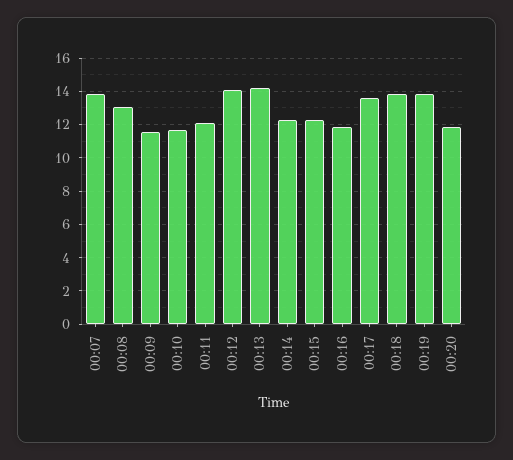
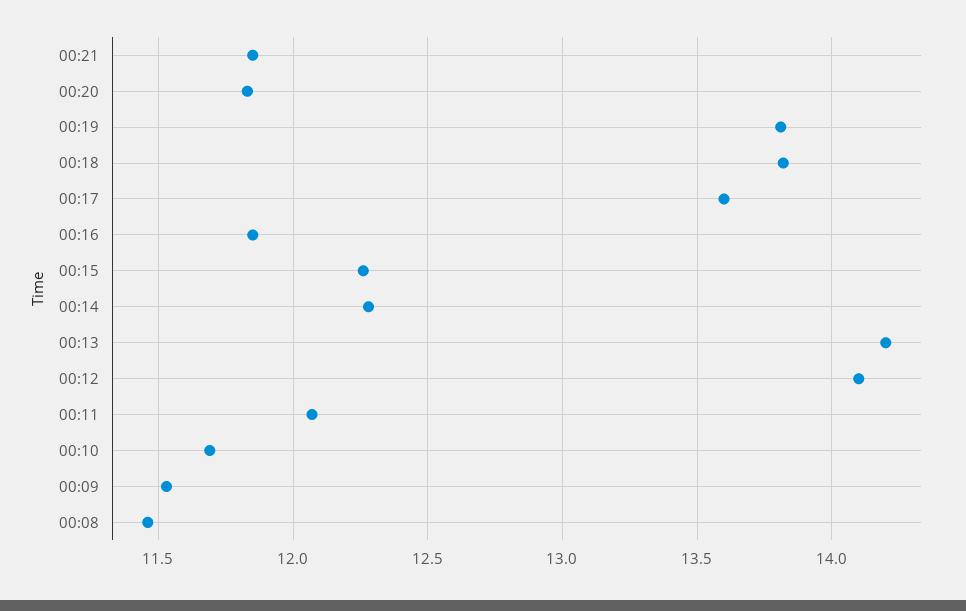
00:07: 14 -> none
00:08: 13 -> 11.45
00:21: none -> 11.85

